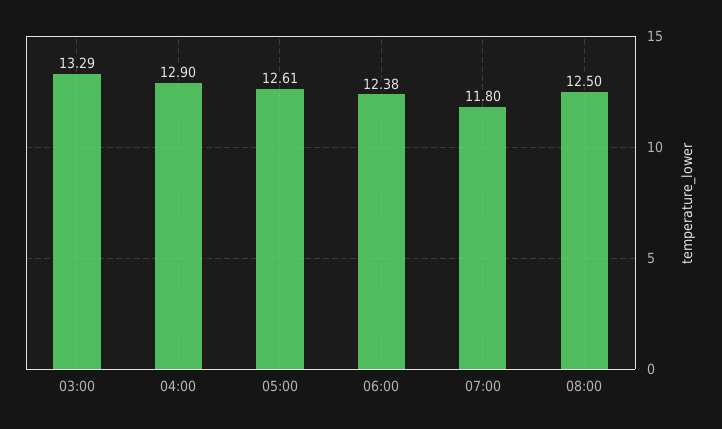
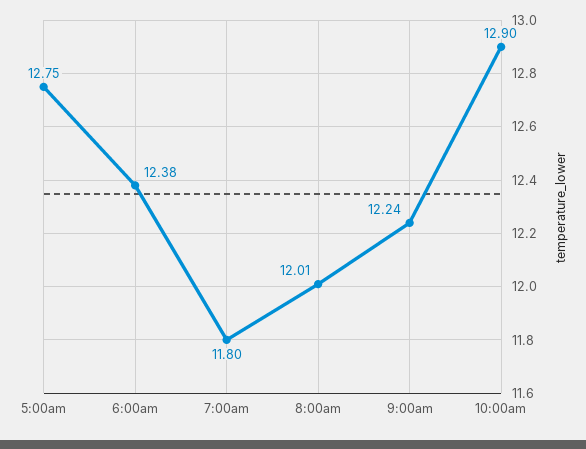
03:00: 13.29 -> none
04:00: 12.9 -> none
05:00: 12.61 -> 12.75
08:00: 12.5 -> 12.01
9:00am: none -> 12.24
10:00am: none -> 12.9

